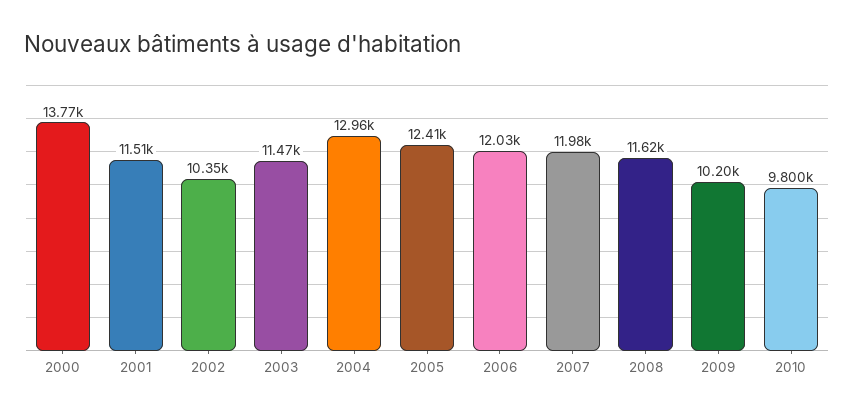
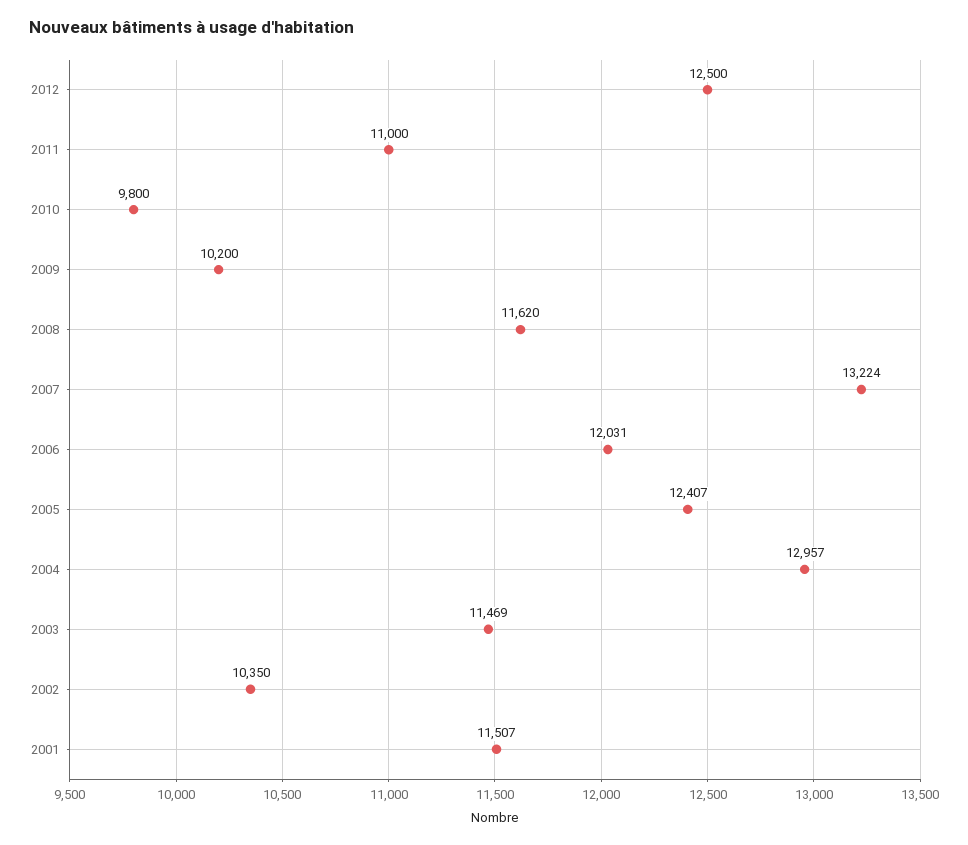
2000: 13770 -> none
2007: 11980 -> 13224
2012: none -> 12500
2011: none -> 11000

